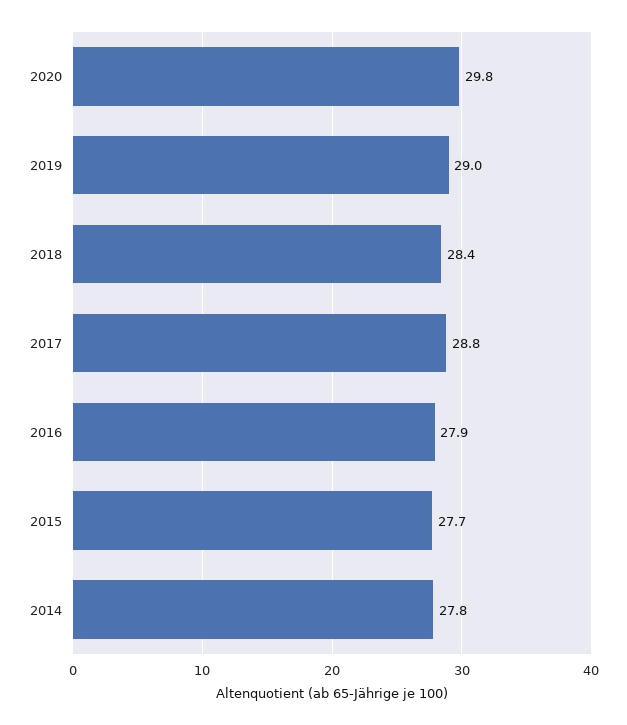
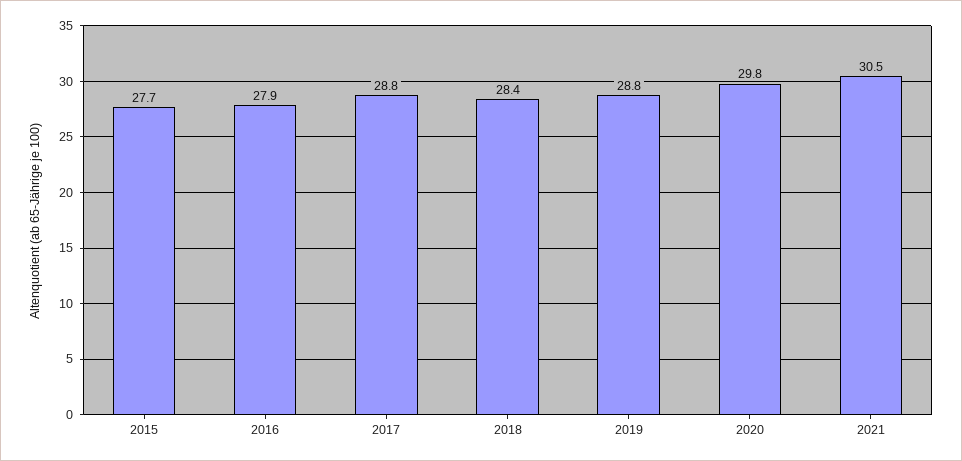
2019: 29 -> 28.8
2014: 27.8 -> none
2021: none -> 30.5

